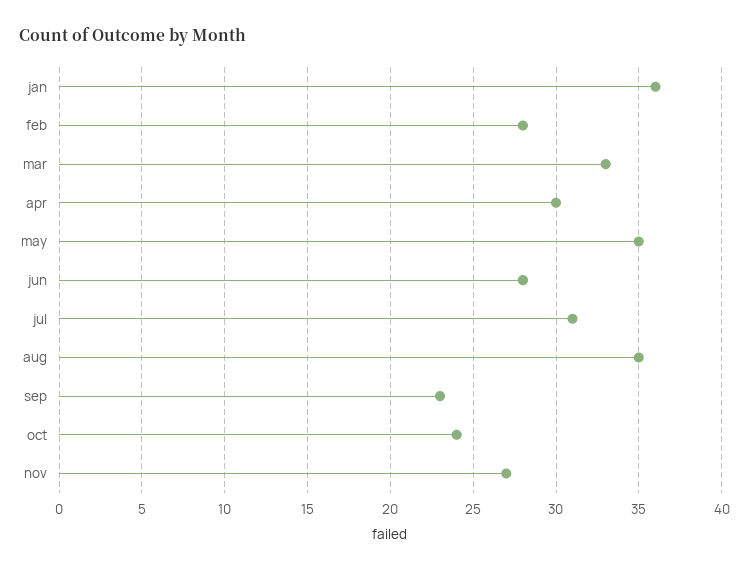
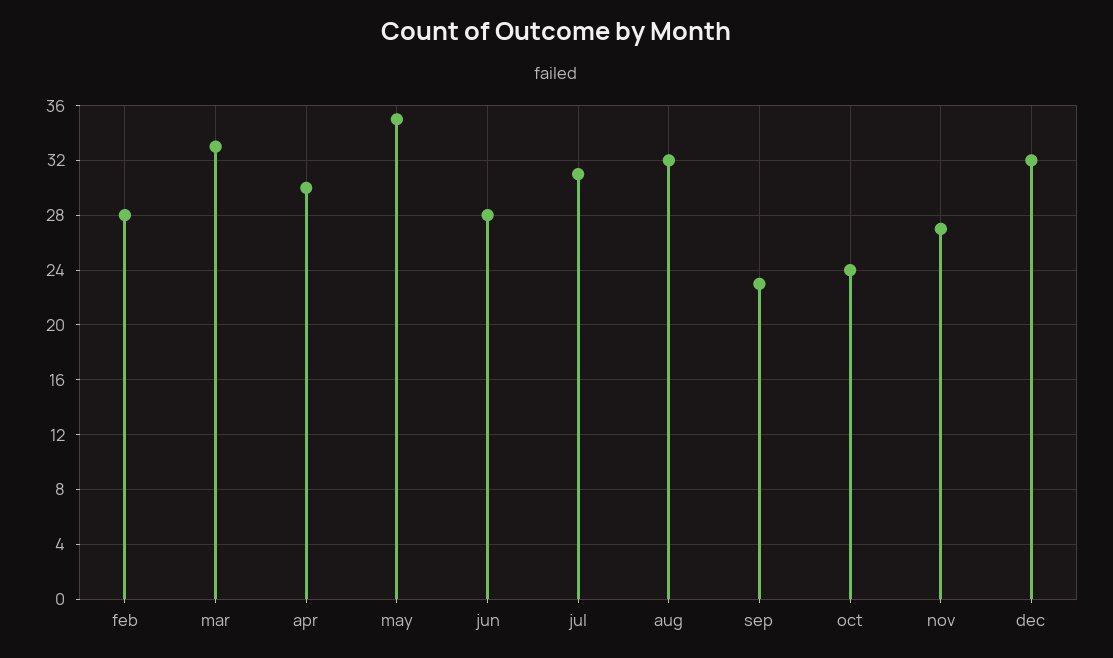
jan: 36 -> none
aug: 35 -> 32
dec: none -> 32

